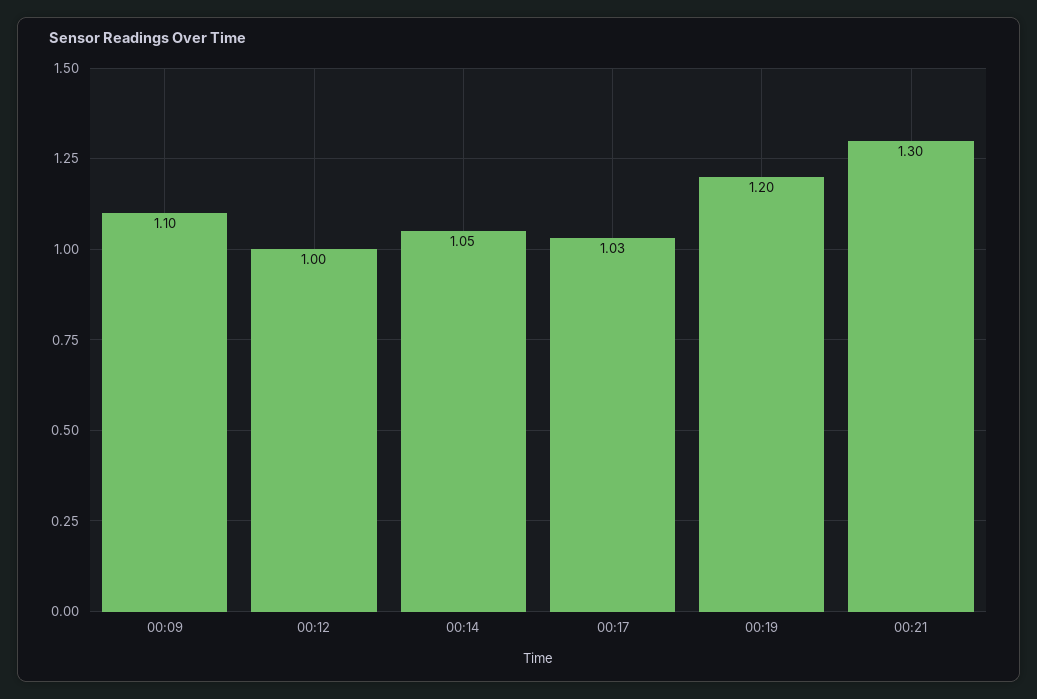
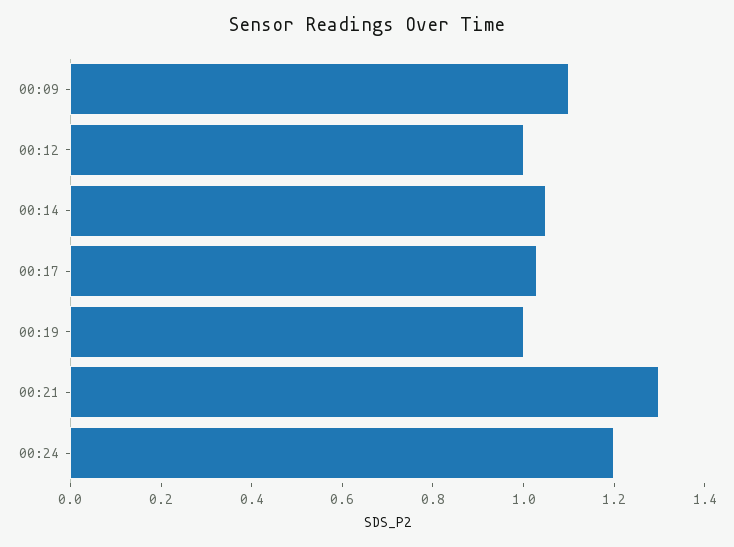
00:19: 1.2 -> 1
00:24: none -> 1.2

